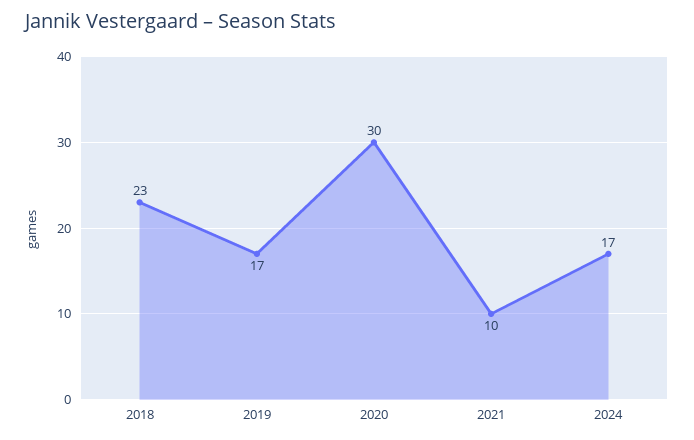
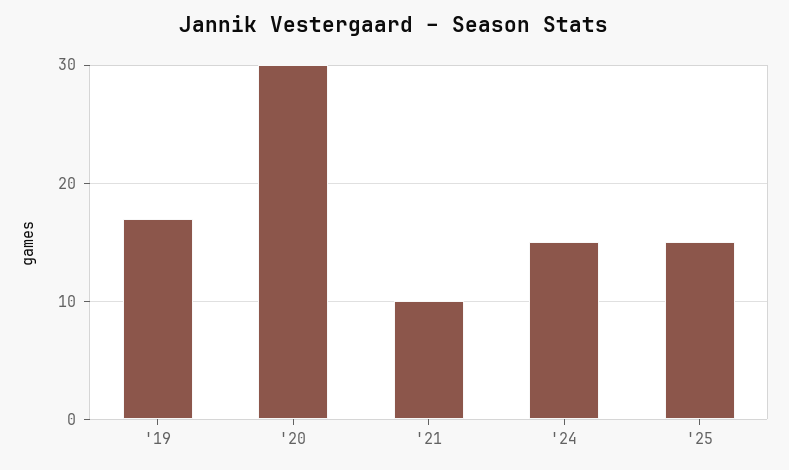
2018: 23 -> none
2024: 17 -> 15
'25: none -> 15

